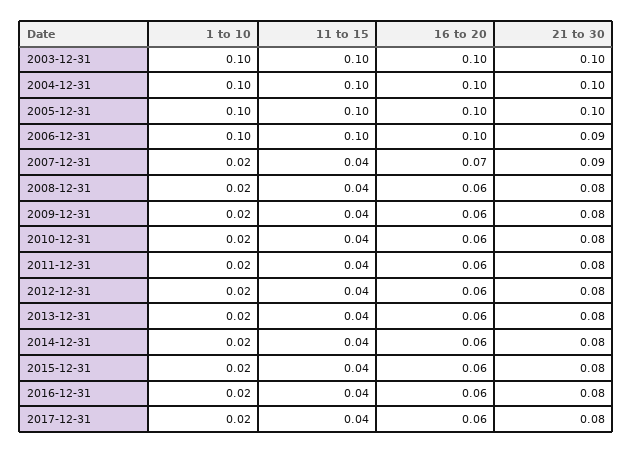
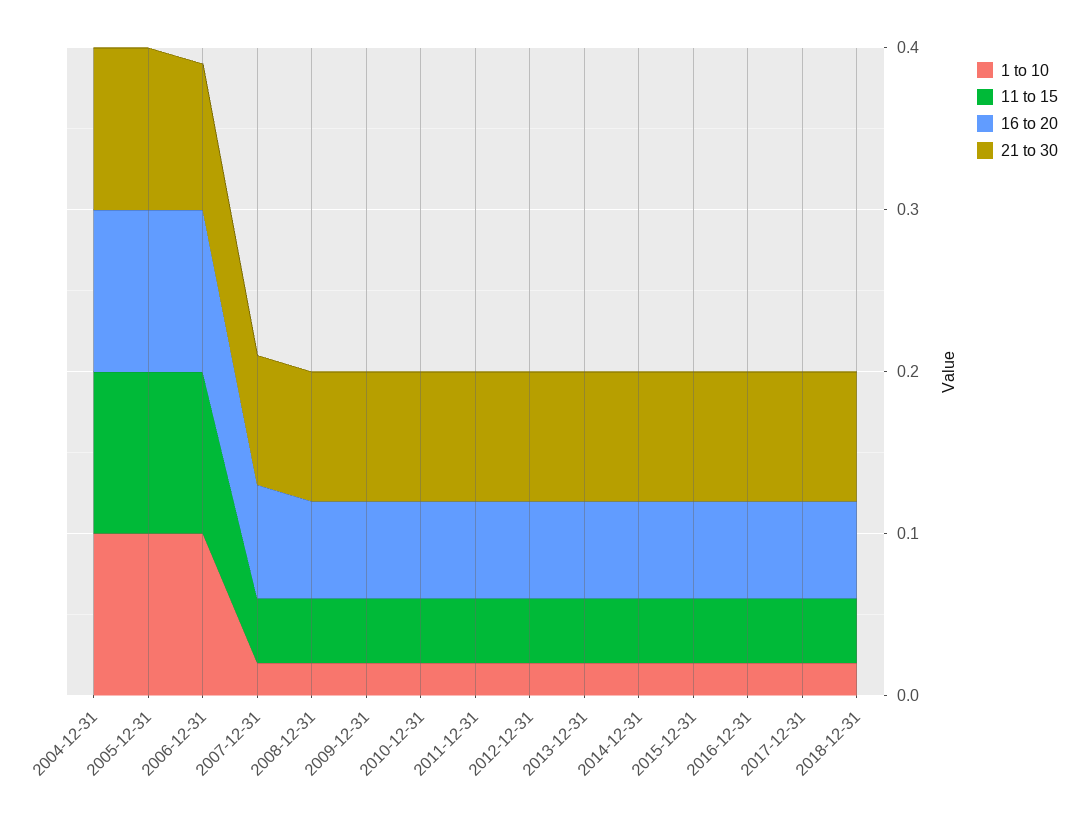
1 to 10, 2003-12-31: 0.1 -> none
11 to 15, 2003-12-31: 0.1 -> none
16 to 20, 2003-12-31: 0.1 -> none
21 to 30, 2003-12-31: 0.1 -> none
21 to 30, 2007-12-31: 0.09 -> 0.08
1 to 10, 2018-12-31: none -> 0.02
11 to 15, 2018-12-31: none -> 0.04
16 to 20, 2018-12-31: none -> 0.06
21 to 30, 2018-12-31: none -> 0.08

